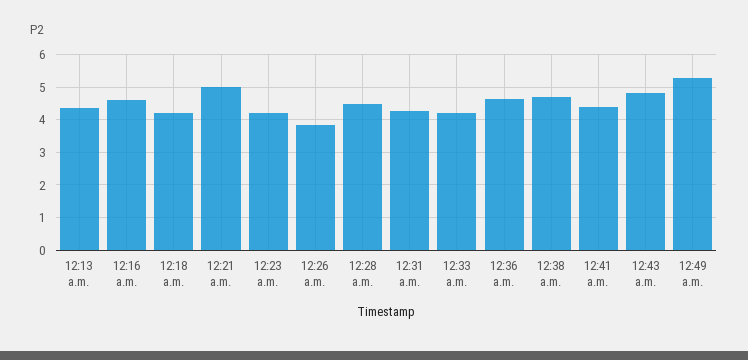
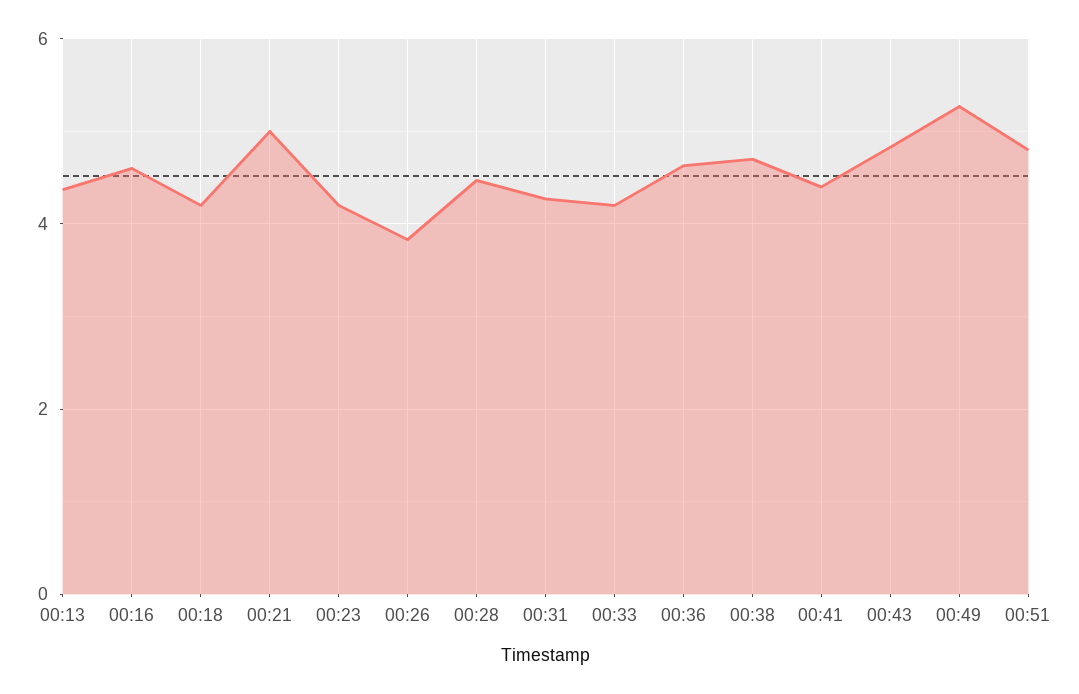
00:51: none -> 4.8

